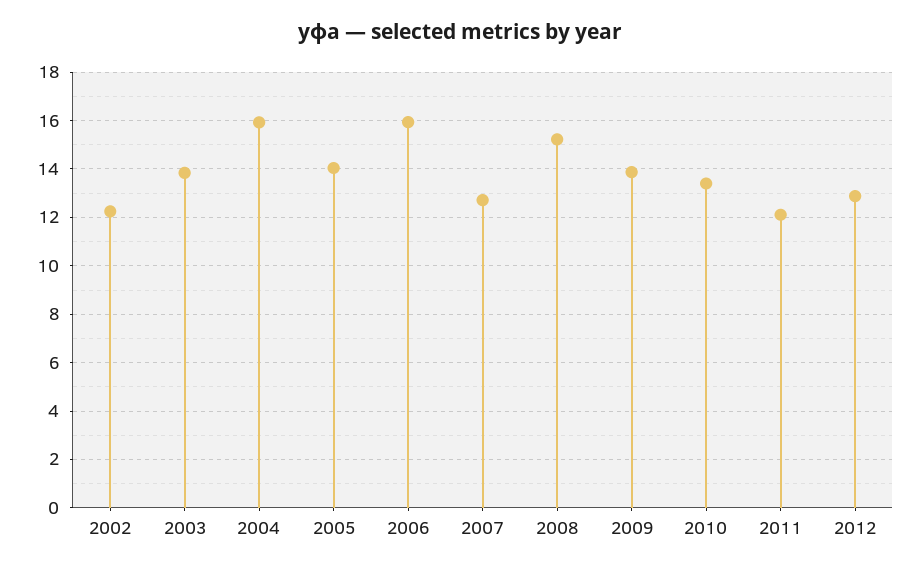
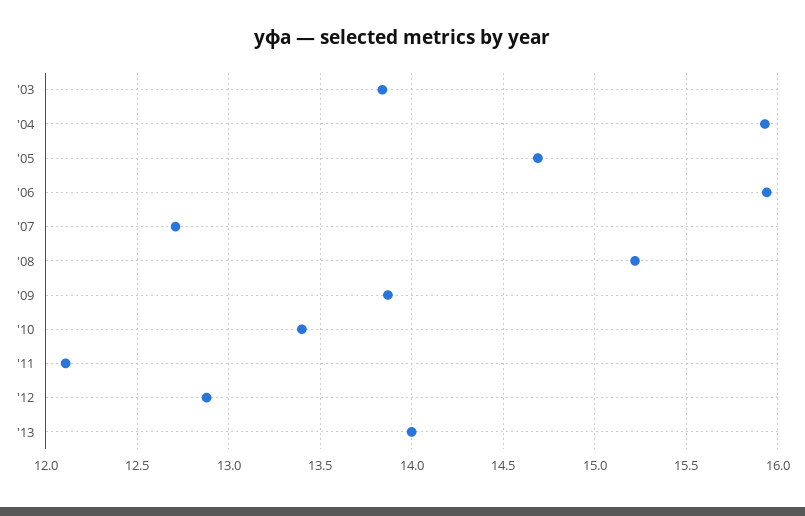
2002: 12.25 -> none
2005: 14 -> 14.7
'13: none -> 14

